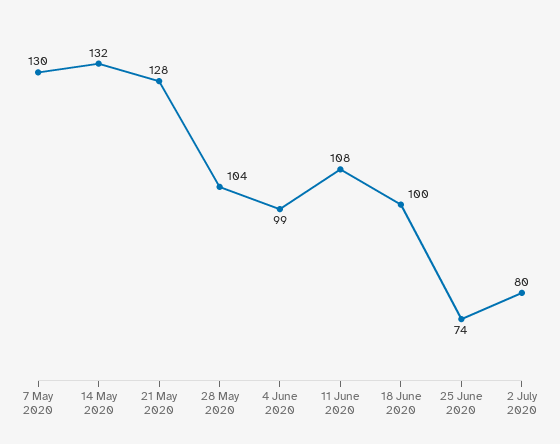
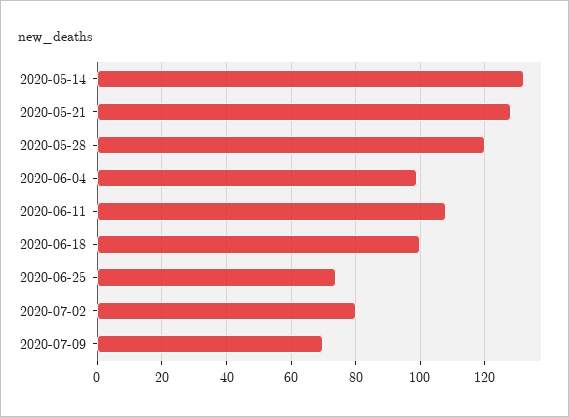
7 May 2020: 130 -> none
28 May 2020: 104 -> 120
2020-07-09: none -> 70

